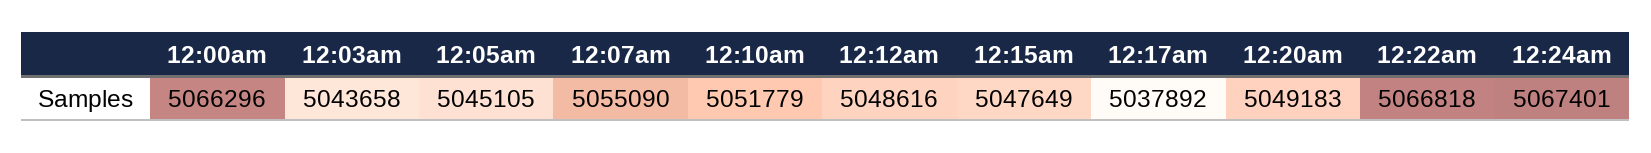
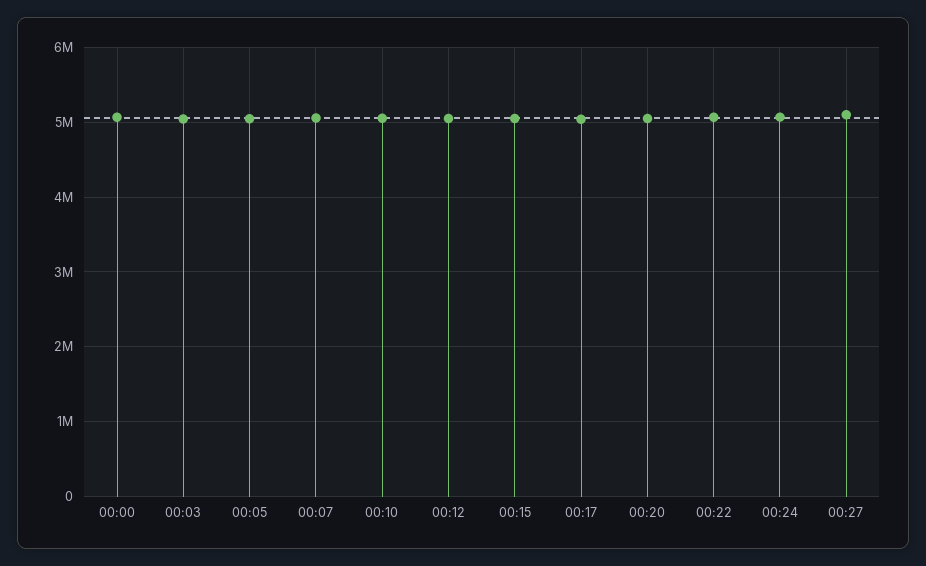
00:27: none -> 5100000

